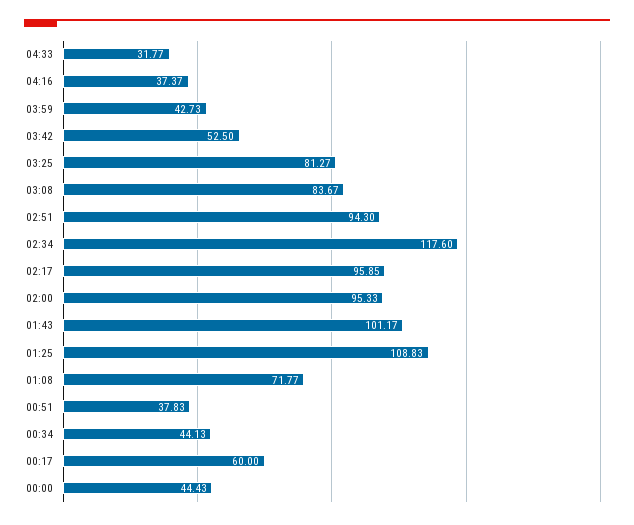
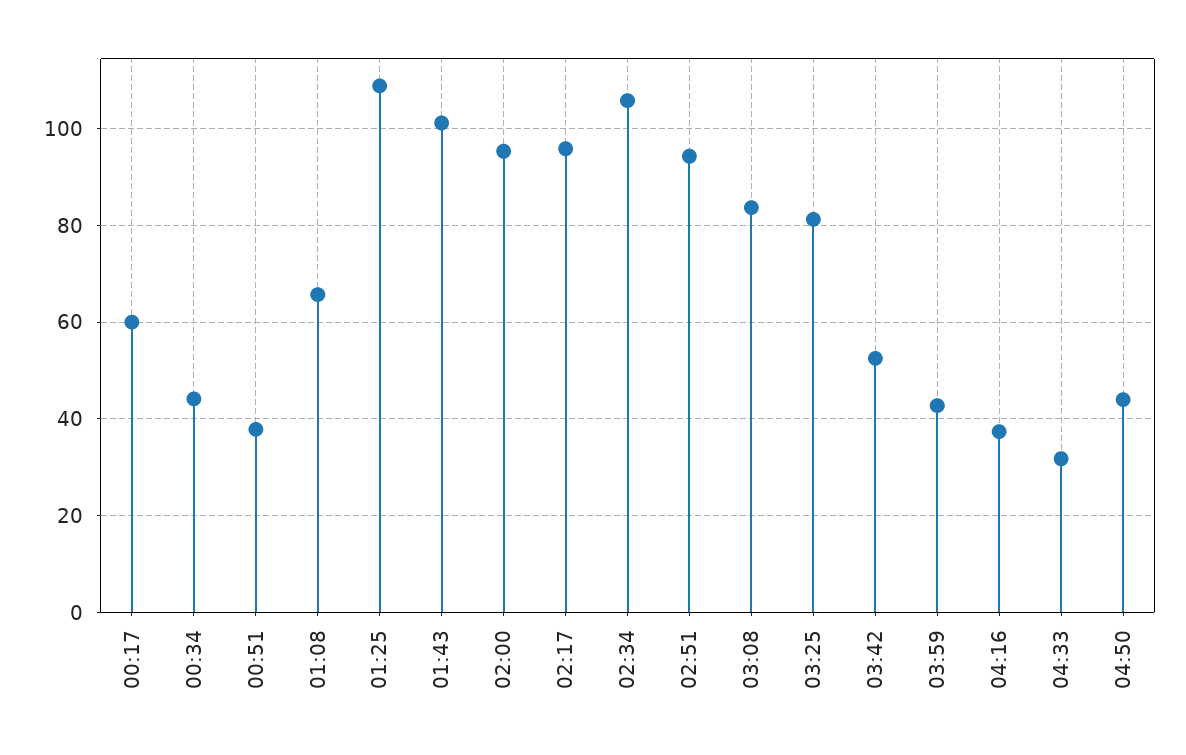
02:34: 117.6 -> 106
01:08: 71.77 -> 66
00:00: 44.43 -> none
04:50: none -> 44

